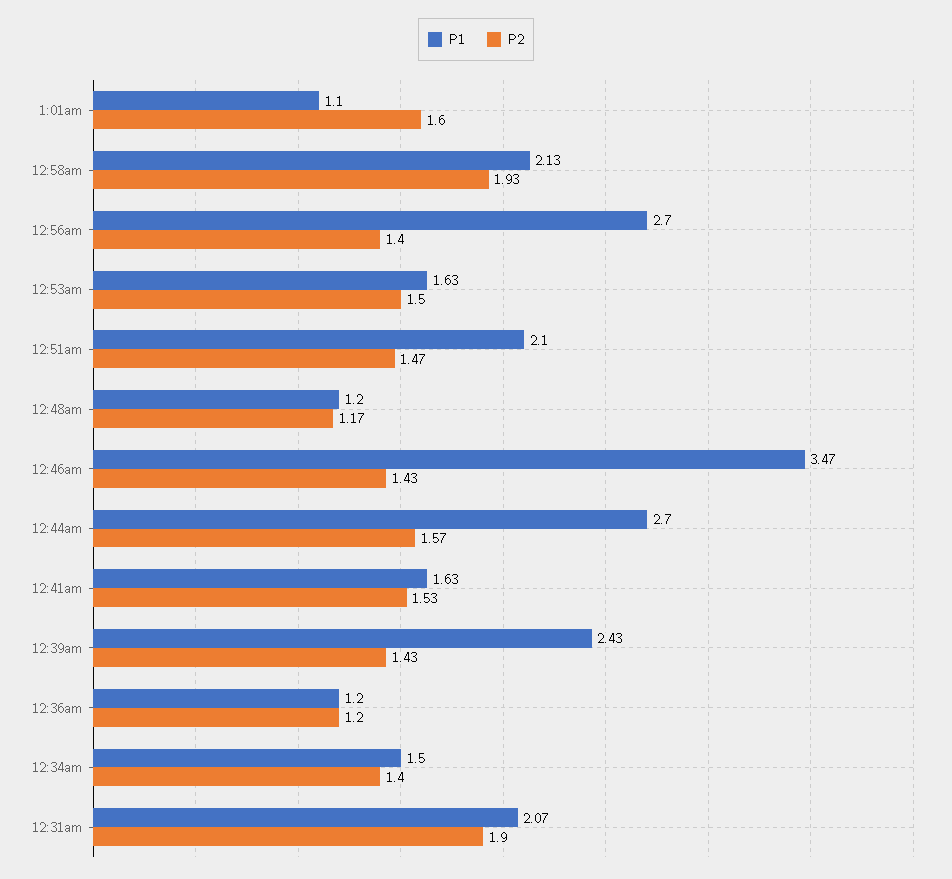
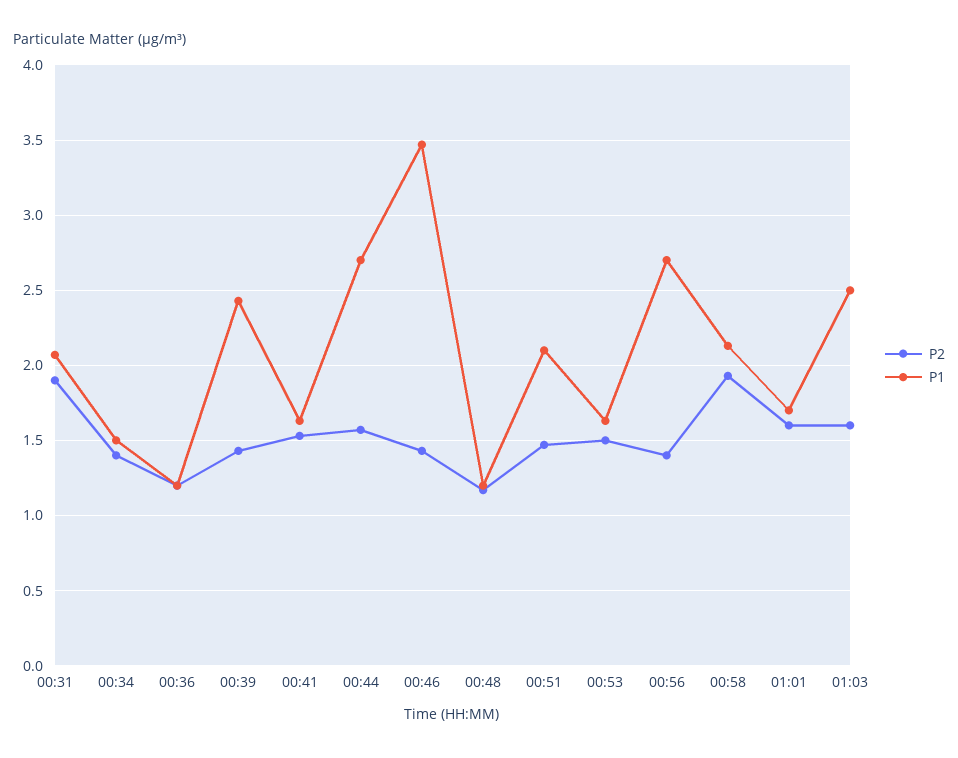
P1, 1:01am: 1.1 -> 1.7
P2, 01:03: none -> 1.6
P1, 01:03: none -> 2.5

